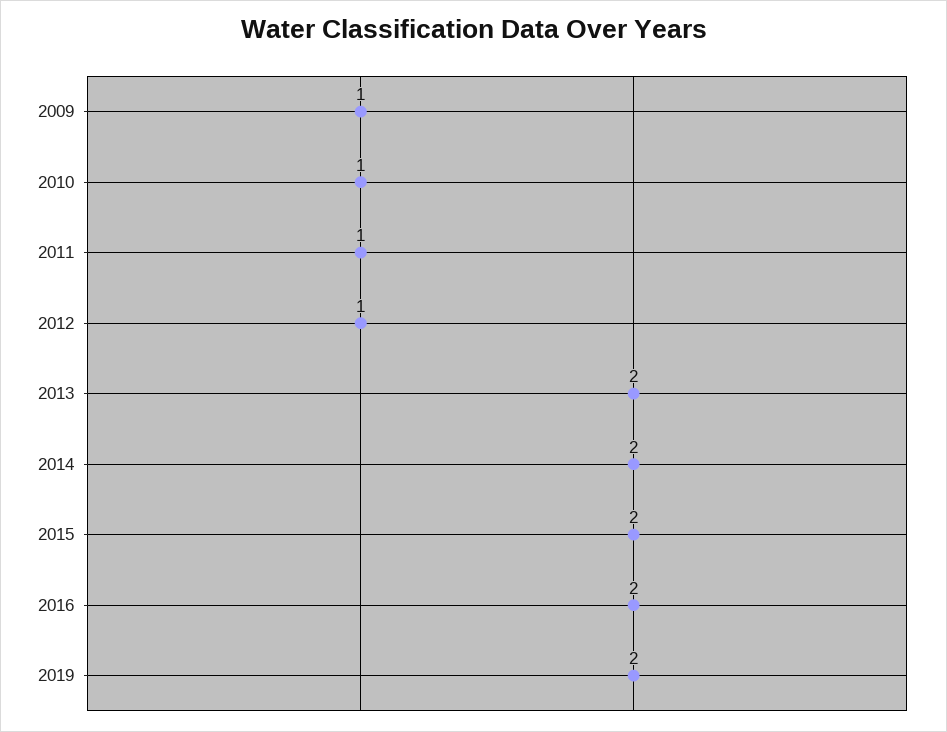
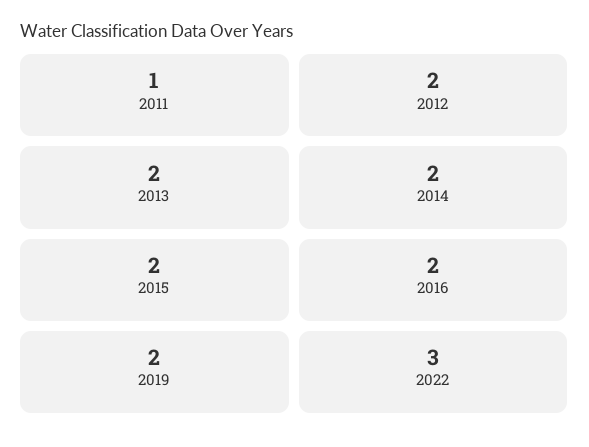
2009: 1 -> none
2010: 1 -> none
2012: 1 -> 2
2022: none -> 3

